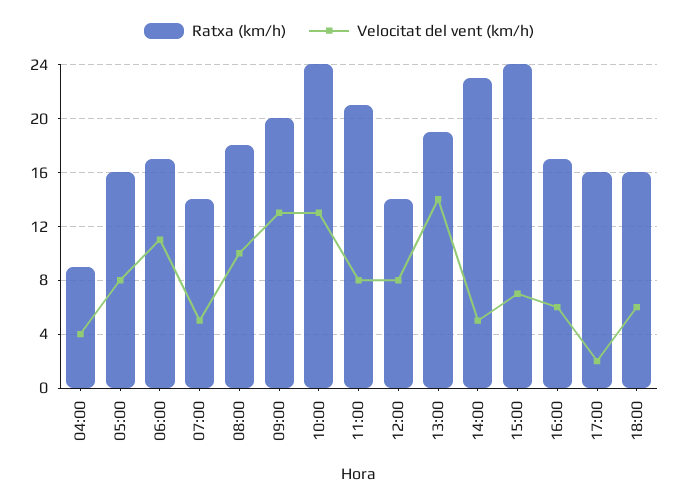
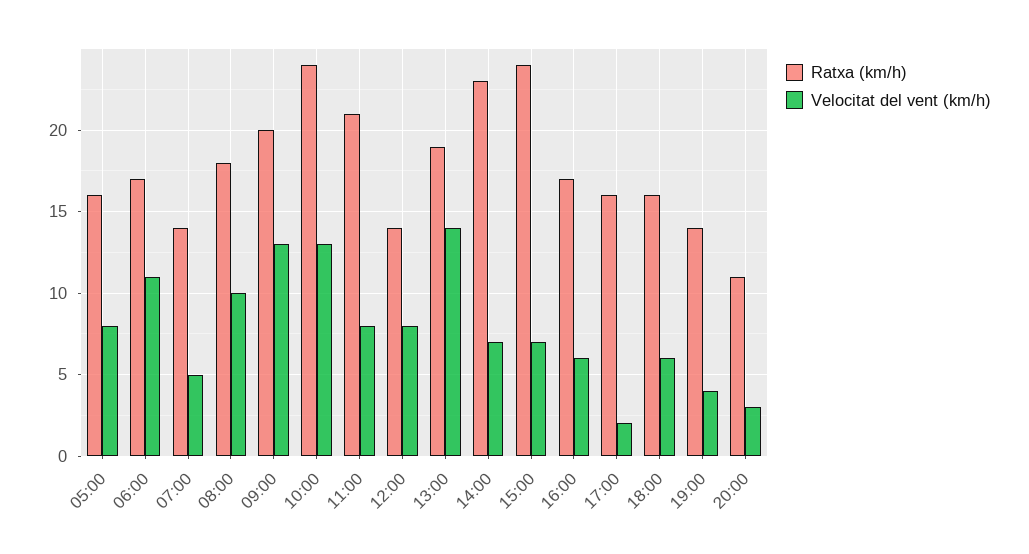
Ratxa (km/h), 04:00: 9 -> none
Velocitat del vent (km/h), 04:00: 4 -> none
Velocitat del vent (km/h), 14:00: 5 -> 7
Ratxa (km/h), 19:00: none -> 14
Velocitat del vent (km/h), 19:00: none -> 4
Ratxa (km/h), 20:00: none -> 11
Velocitat del vent (km/h), 20:00: none -> 3

